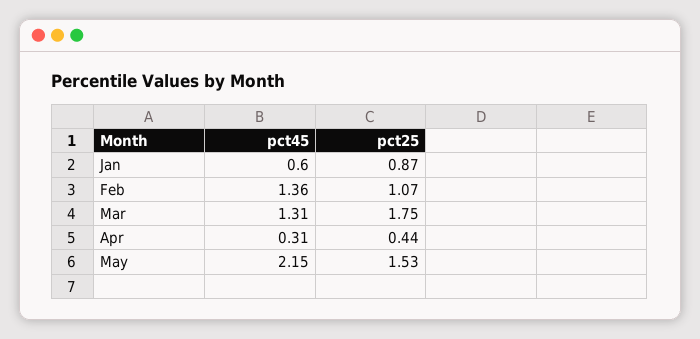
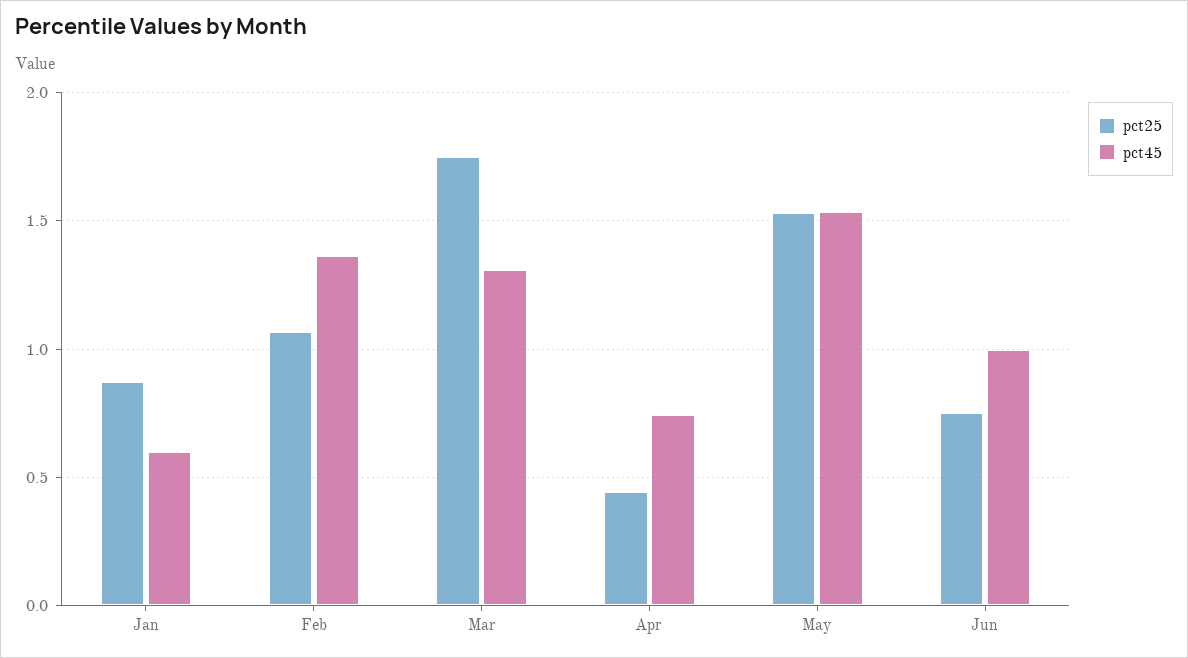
pct45, Apr: 0.31 -> 0.75
pct45, May: 2.15 -> 1.55
pct25, Jun: none -> 0.75
pct45, Jun: none -> 1

